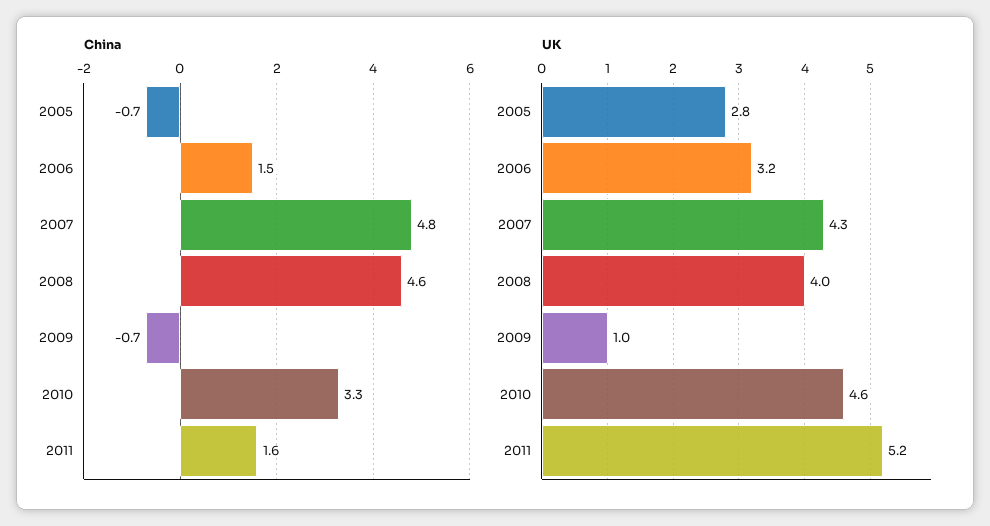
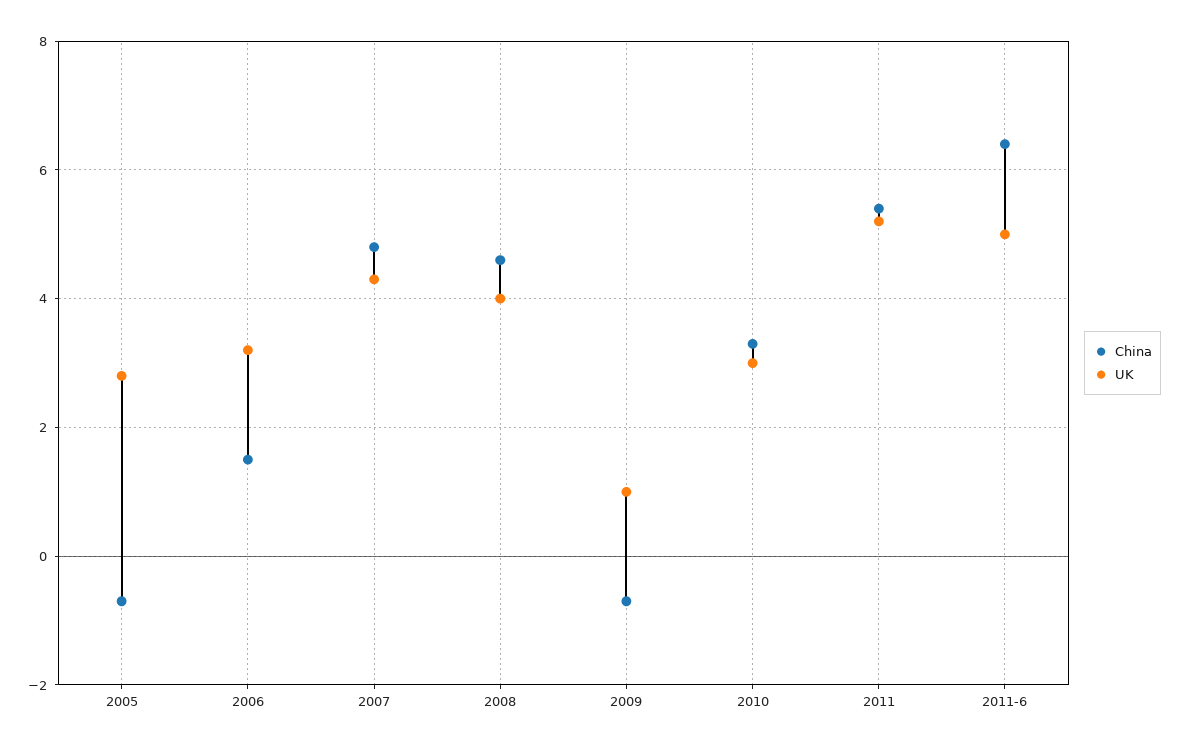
China, 2011: 1.6 -> 5.5
UK, 2010: 4.6 -> 3
China, 2011-6: none -> 6.5
UK, 2011-6: none -> 5

